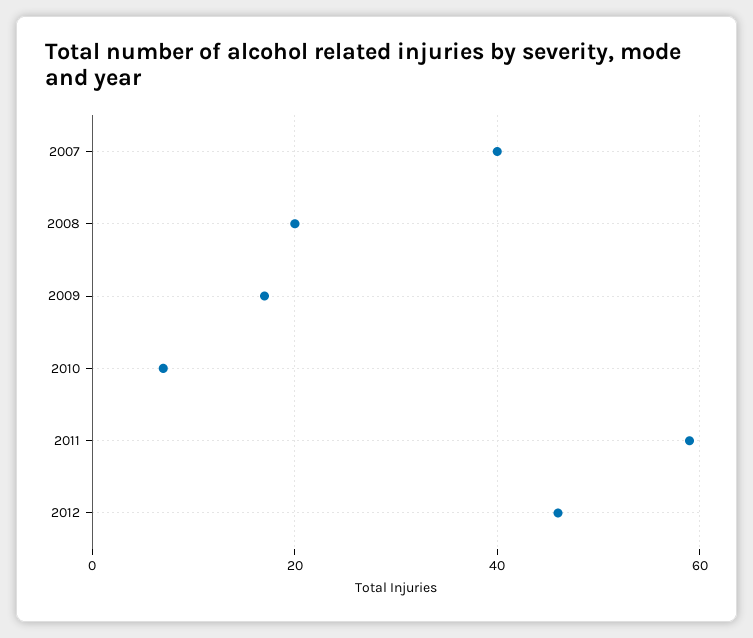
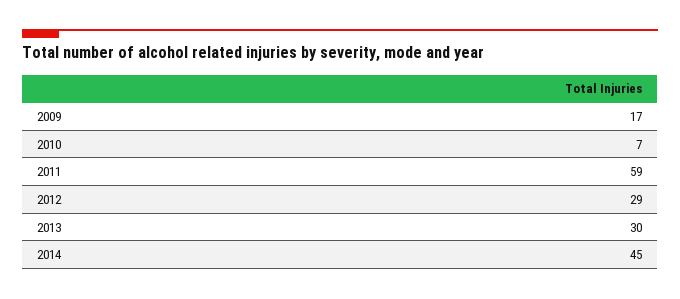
2007: 40 -> none
2008: 20 -> none
2012: 45 -> 29
2013: none -> 30
2014: none -> 45

